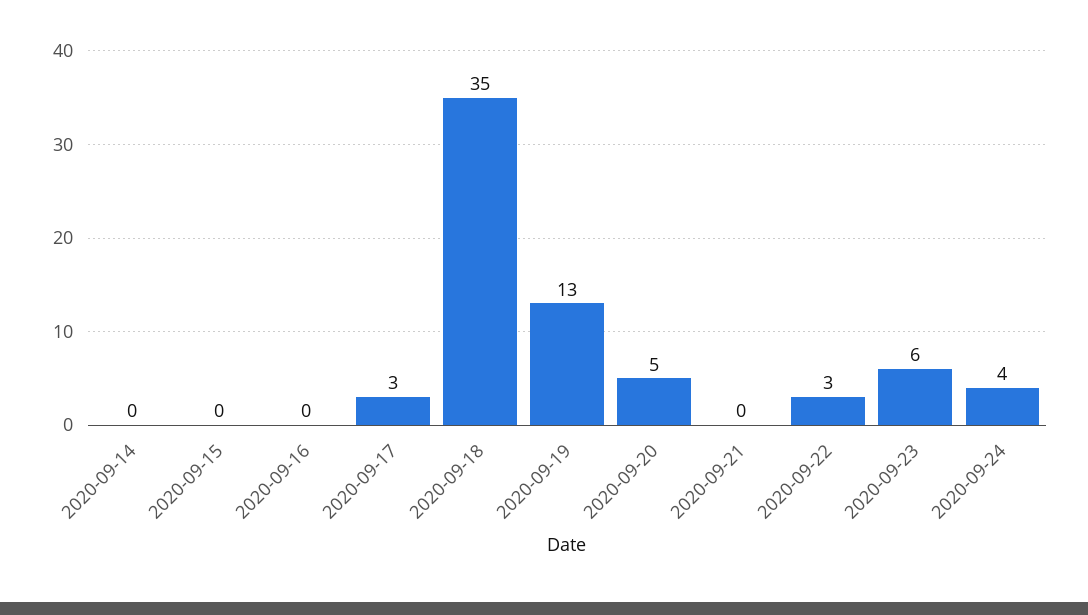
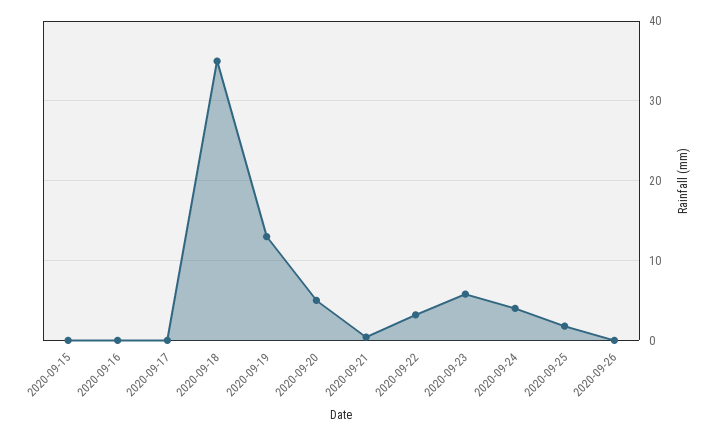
2020-09-14: 0 -> none
2020-09-17: 3 -> 0
2020-09-25: none -> 2
2020-09-26: none -> 0

